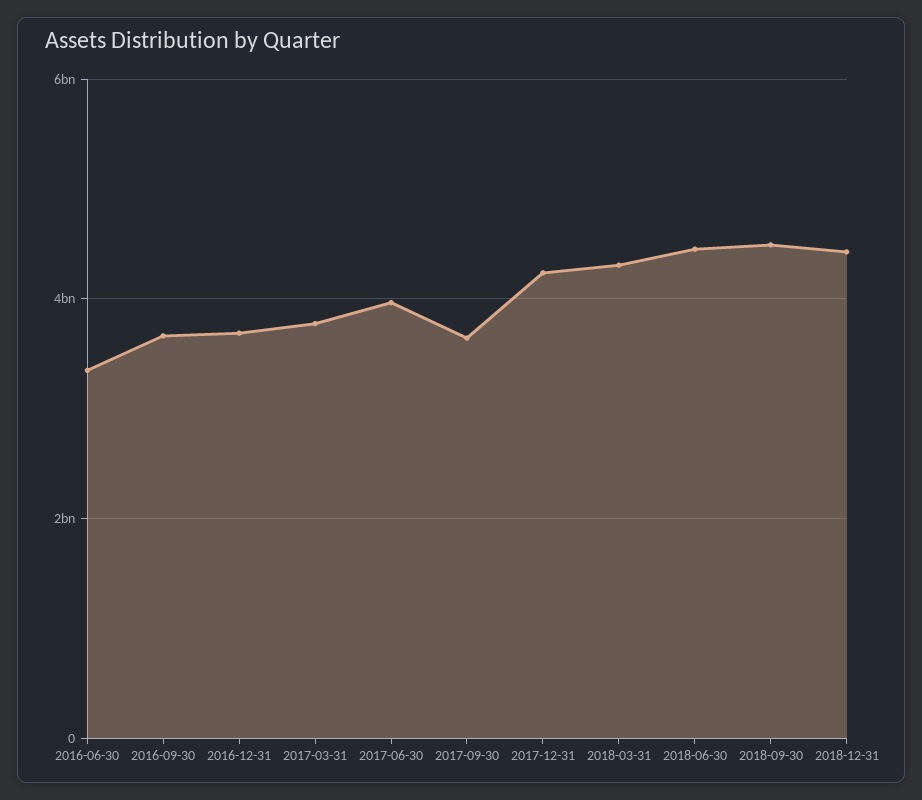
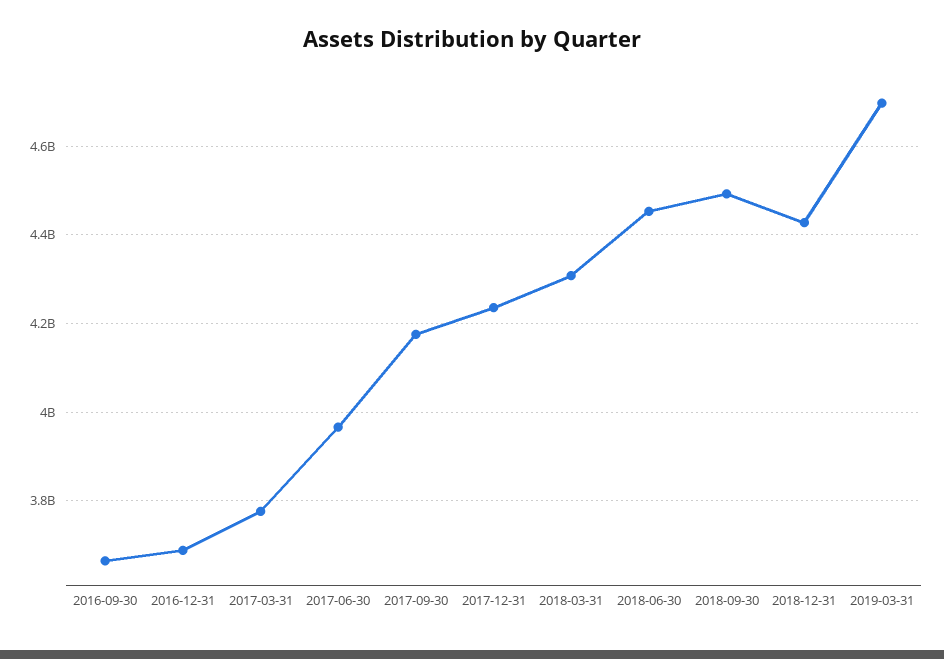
2016-06-30: 3400000000 -> none
2017-09-30: 3600000000 -> 4180000000
2019-03-31: none -> 4700000000

